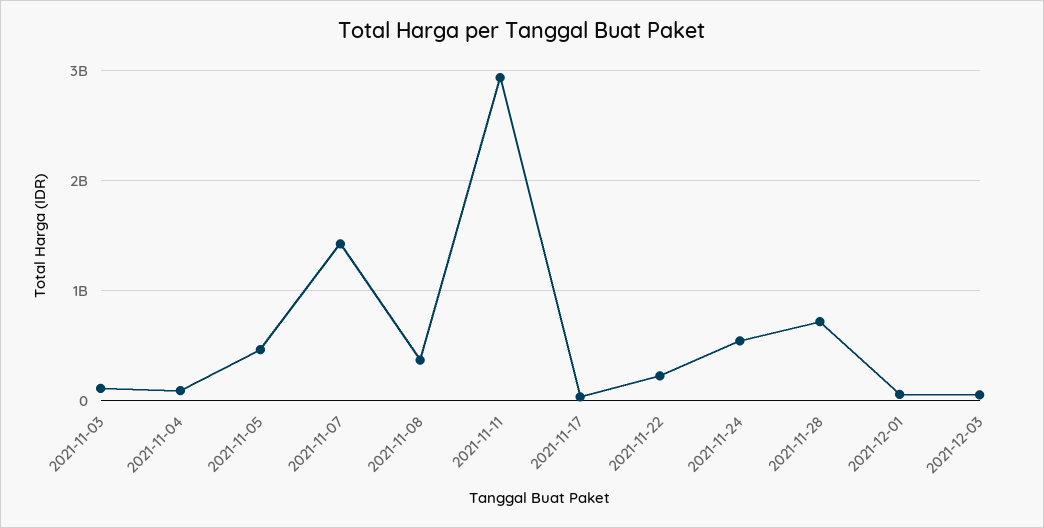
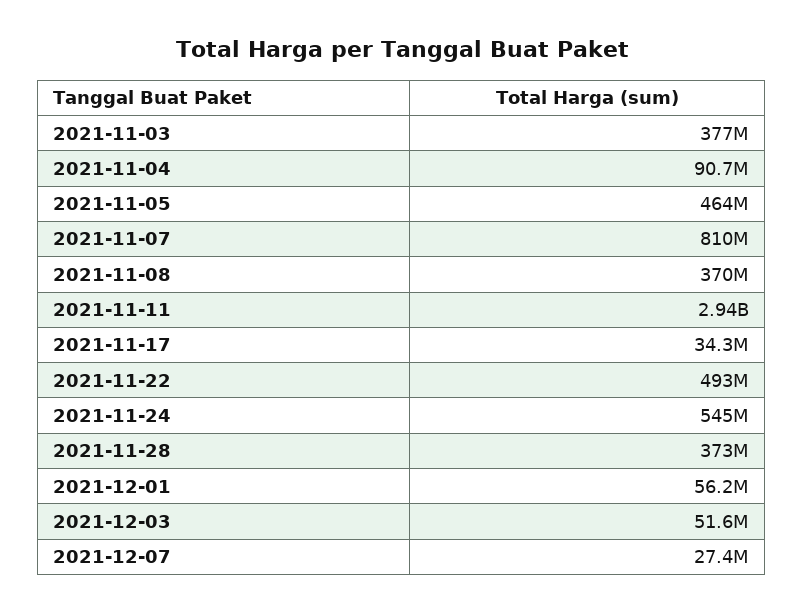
2021-11-03: 100000000 -> 377000000
2021-11-07: 1400000000 -> 810000000
2021-11-22: 200000000 -> 493000000
2021-11-28: 700000000 -> 373000000
2021-12-07: none -> 27400000

